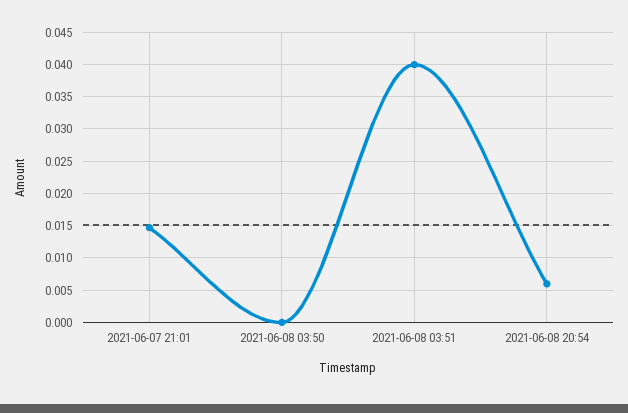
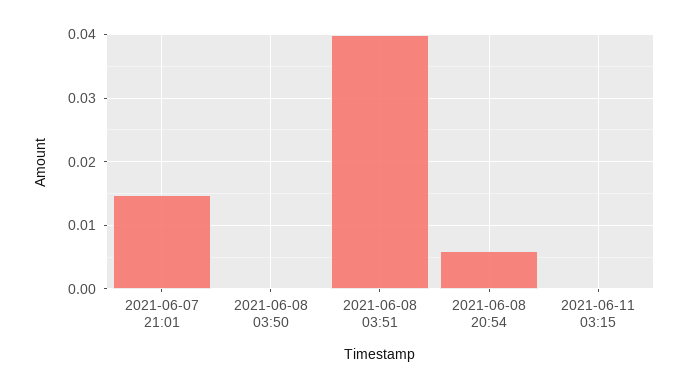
2021-06-11 03:15: none -> 0

